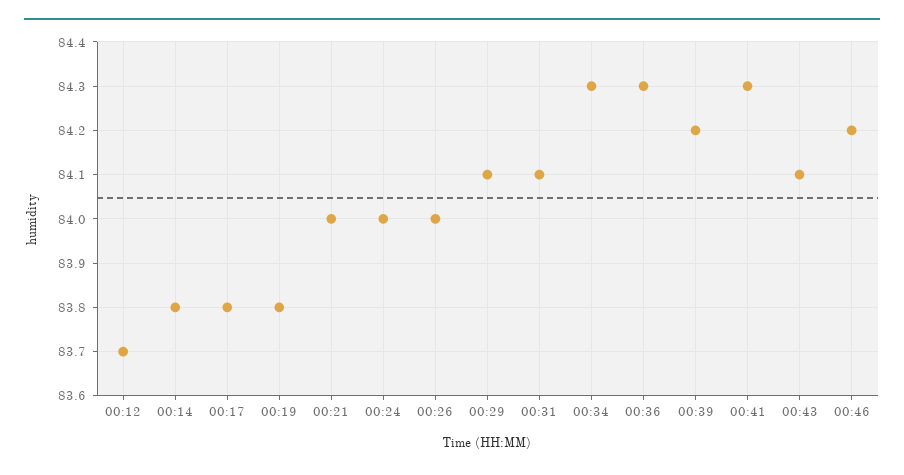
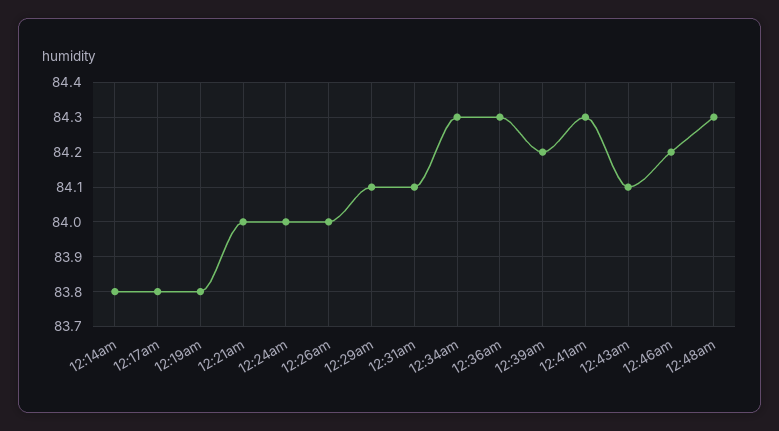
00:12: 83.7 -> none
12:48am: none -> 84.3

